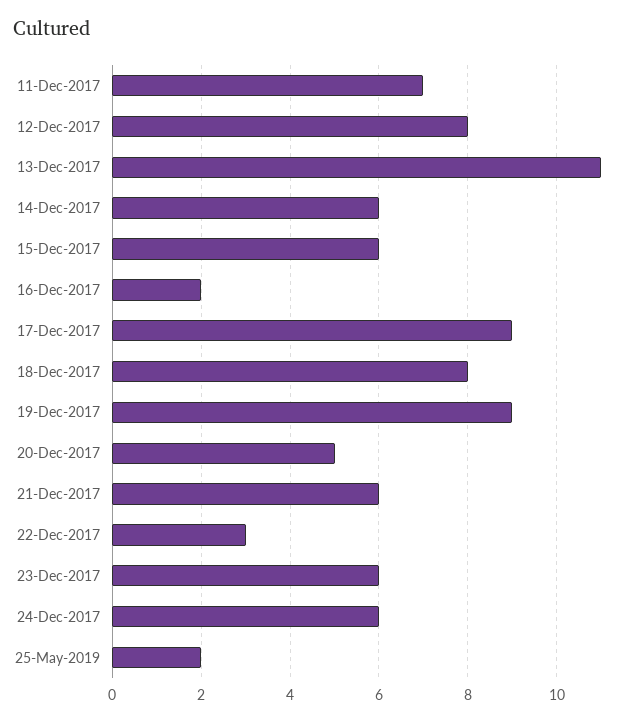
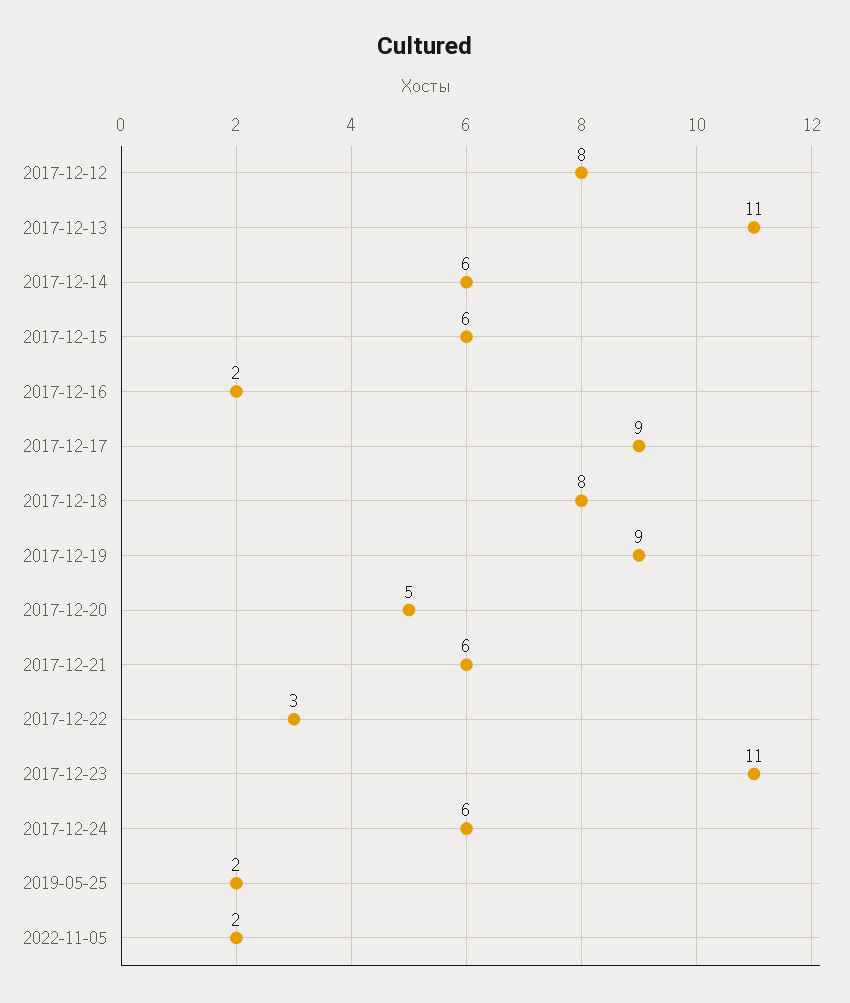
11-Dec-2017: 7 -> none
23-Dec-2017: 6 -> 11
2022-11-05: none -> 2

